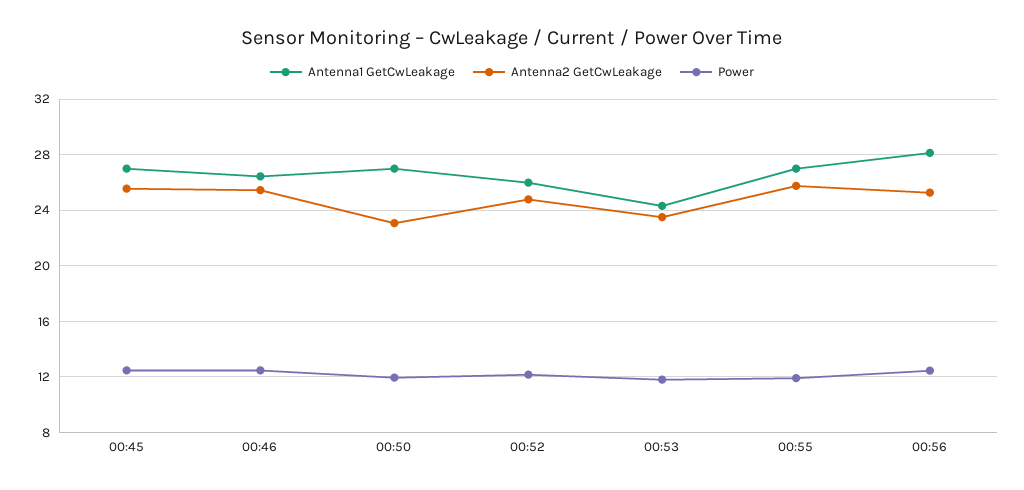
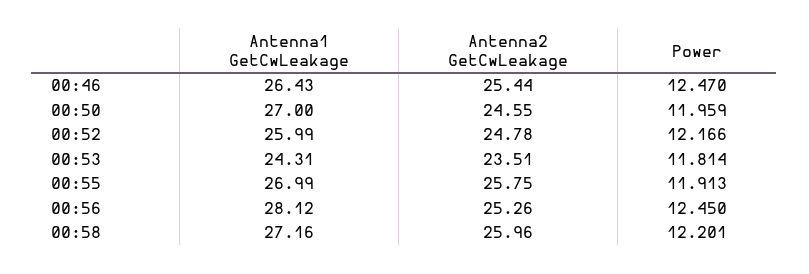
Antenna1 GetCwLeakage, 00:45: 27 -> none
Antenna2 GetCwLeakage, 00:45: 25.5 -> none
Power, 00:45: 12.5 -> none
Antenna2 GetCwLeakage, 00:50: 23 -> 24.55
Antenna1 GetCwLeakage, 00:58: none -> 27.16
Antenna2 GetCwLeakage, 00:58: none -> 25.96
Power, 00:58: none -> 12.201

